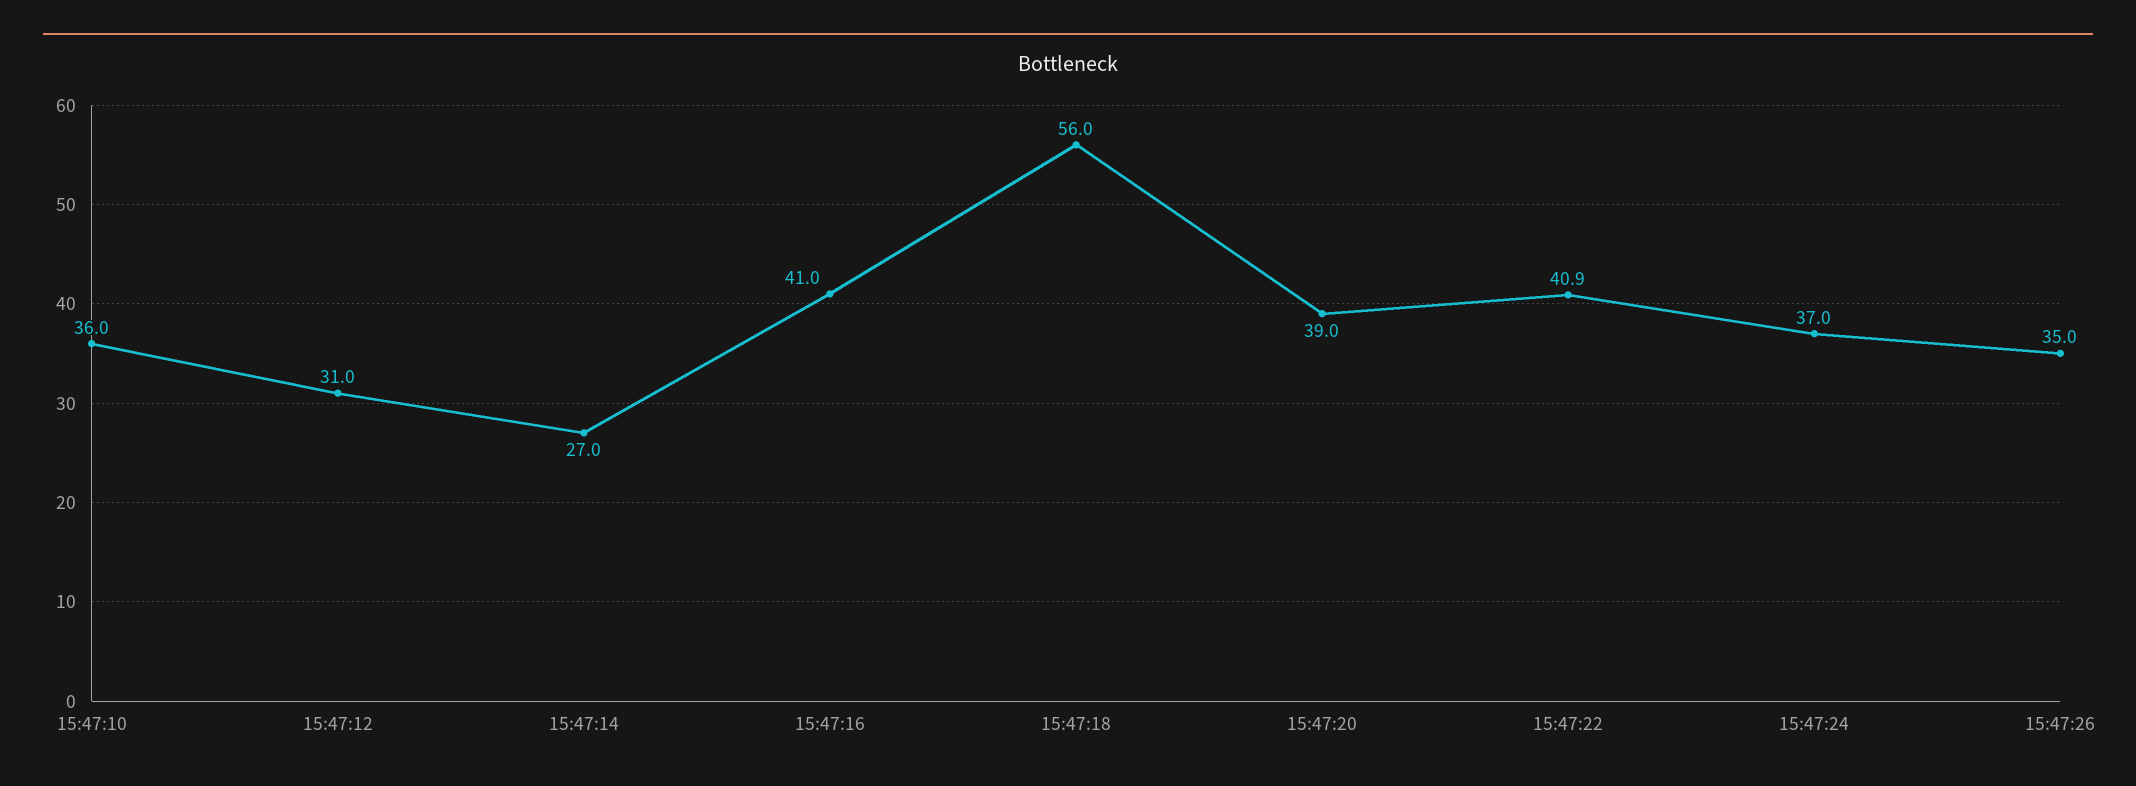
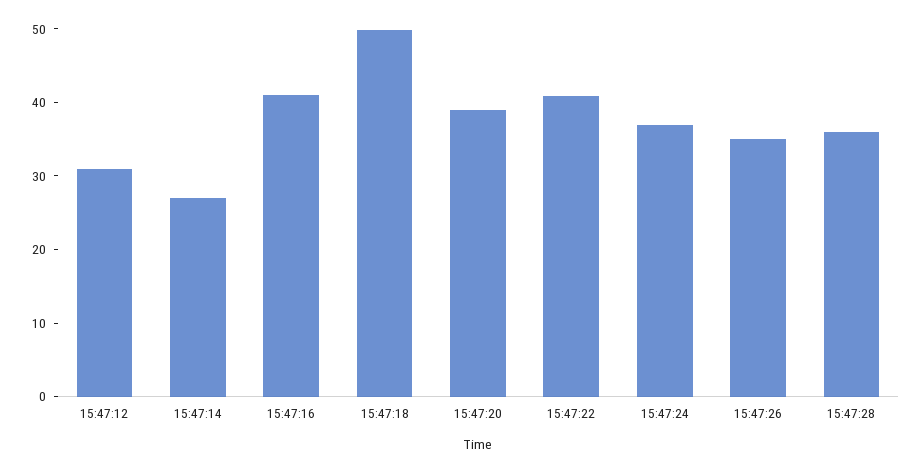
15:47:10: 36 -> none
15:47:18: 56 -> 50
15:47:28: none -> 36

